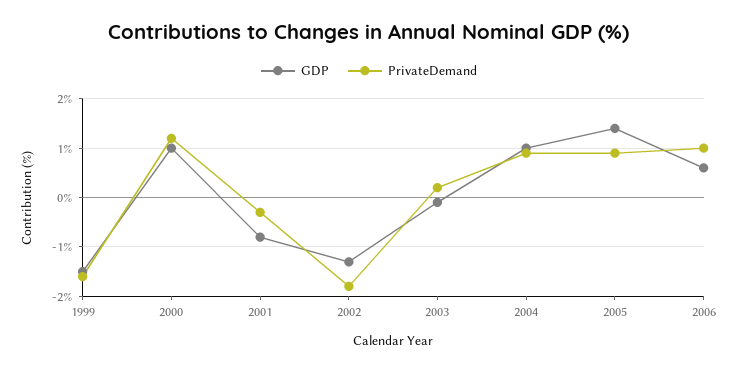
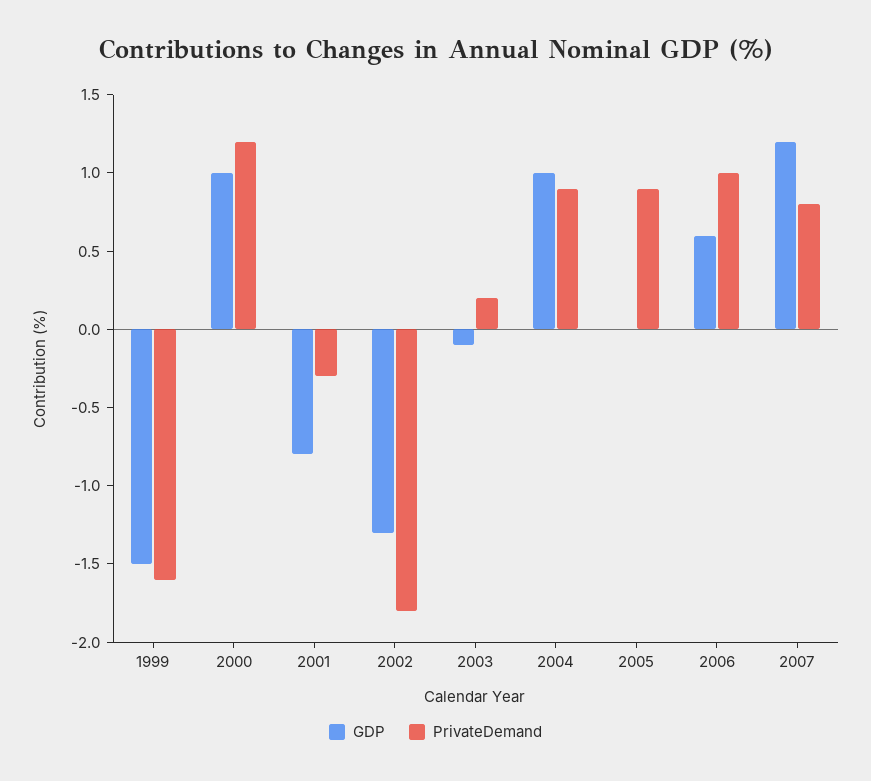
GDP, 2005: 1.5 -> 0
GDP, 2007: none -> 1.2
PrivateDemand, 2007: none -> 0.8

